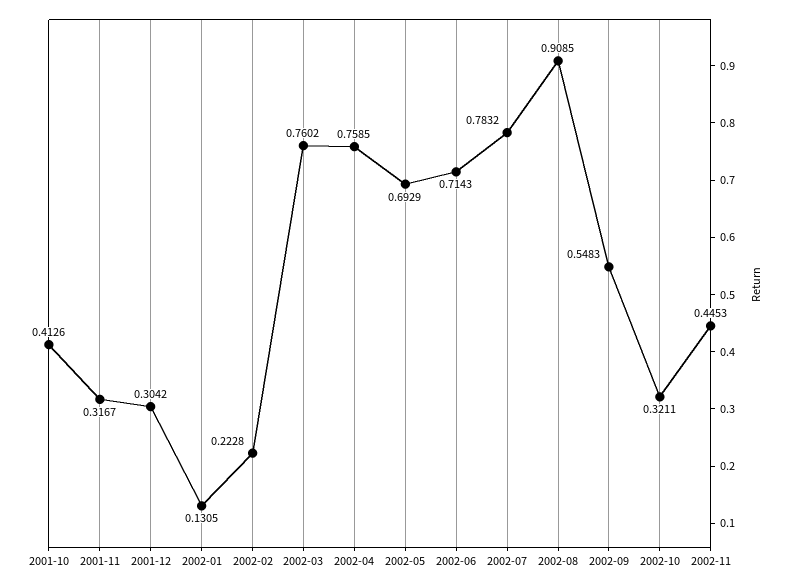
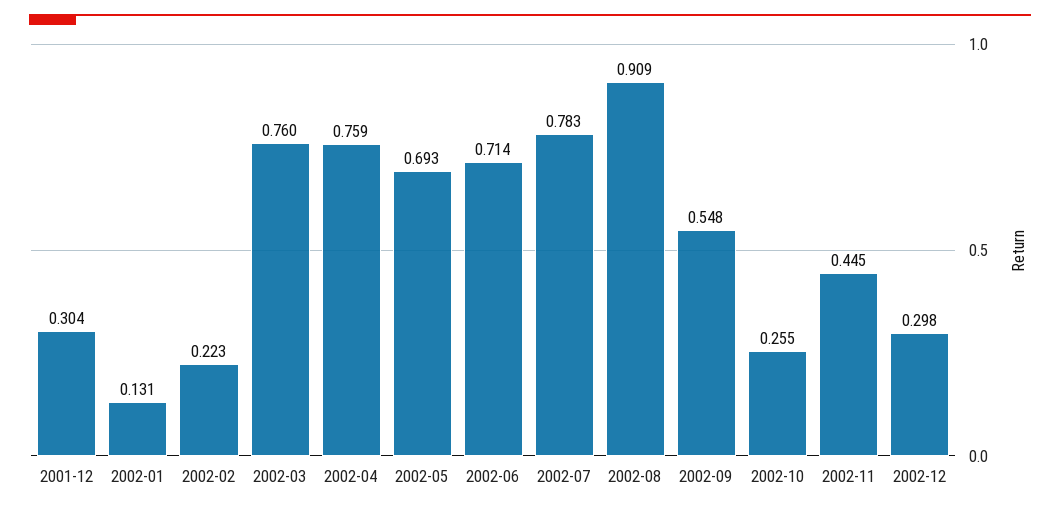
2001-10: 0.4126 -> none
2001-11: 0.3167 -> none
2002-10: 0.3211 -> 0.255
2002-12: none -> 0.298

